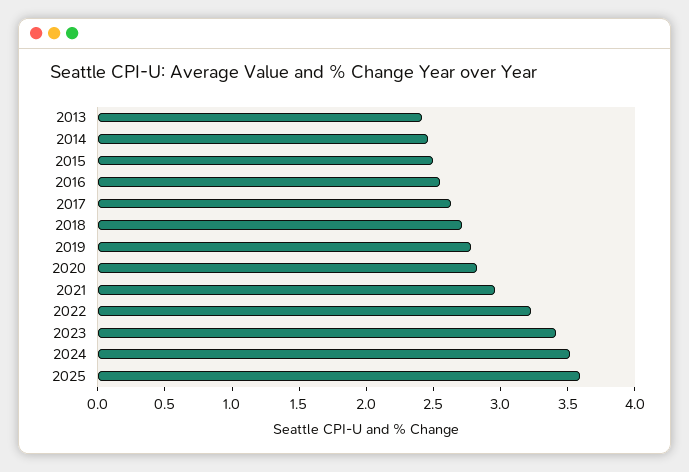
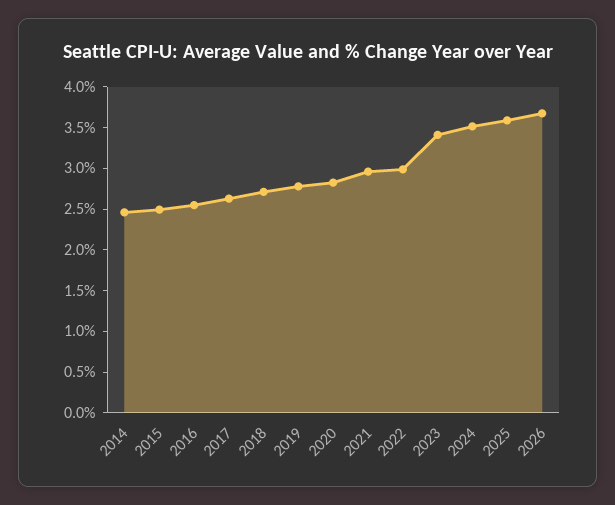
2013: 2.4 -> none
2022: 3.2 -> 3
2026: none -> 3.7

